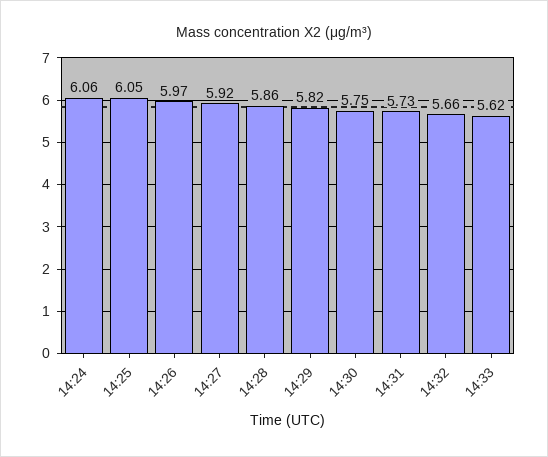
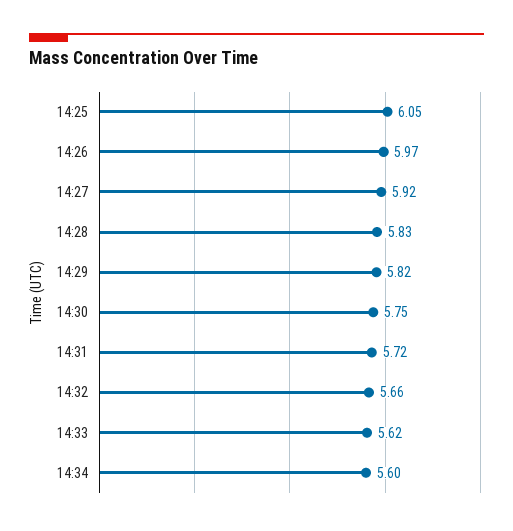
14:24: 6.06 -> none
14:28: 5.86 -> 5.83
14:31: 5.73 -> 5.72
14:34: none -> 5.6

